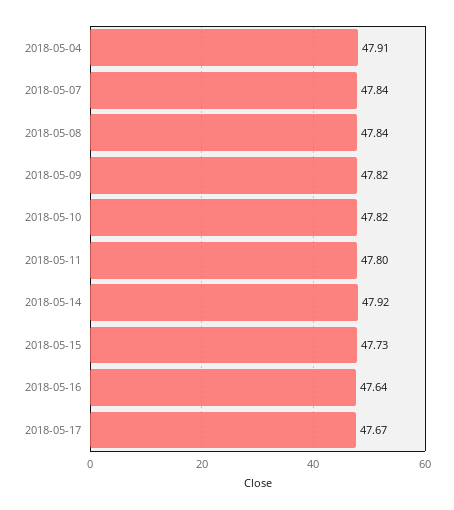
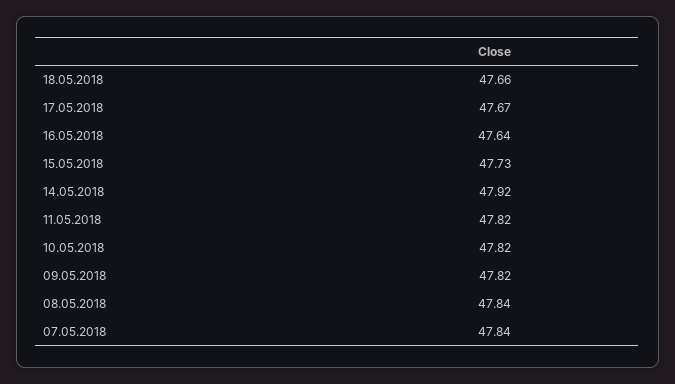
2018-05-04: 47.91 -> none
2018-05-11: 47.8 -> 47.82
18.05.2018: none -> 47.66

